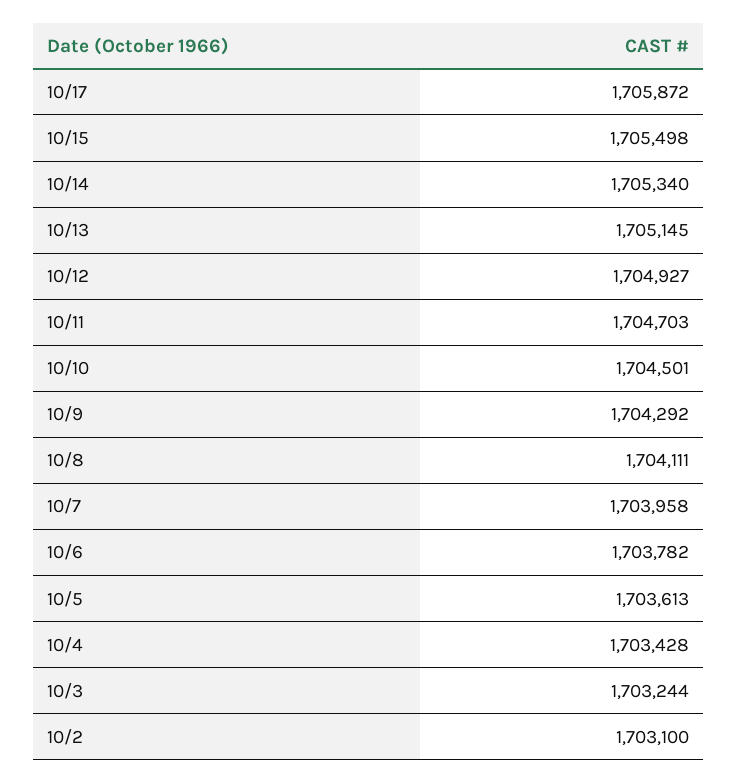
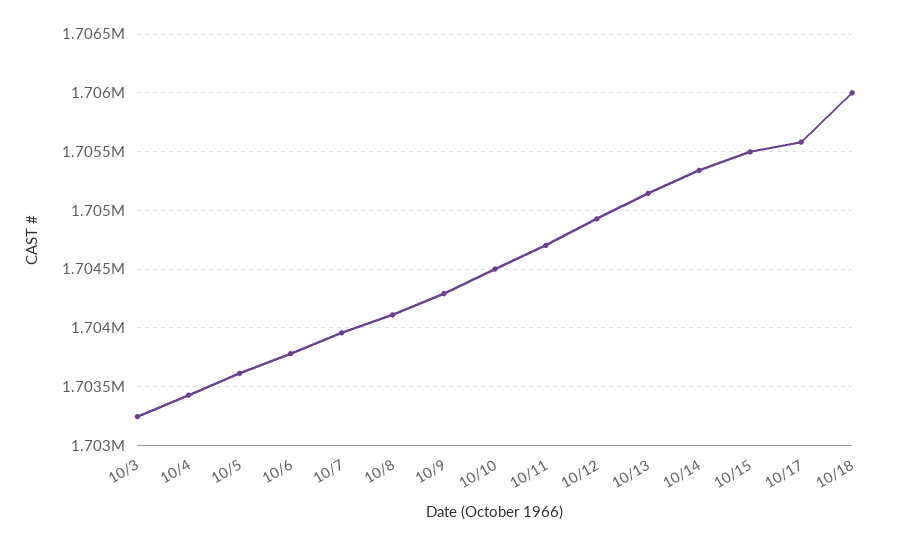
10/17: 1705872 -> 1705600
10/2: 1703100 -> none
10/18: none -> 1706000

